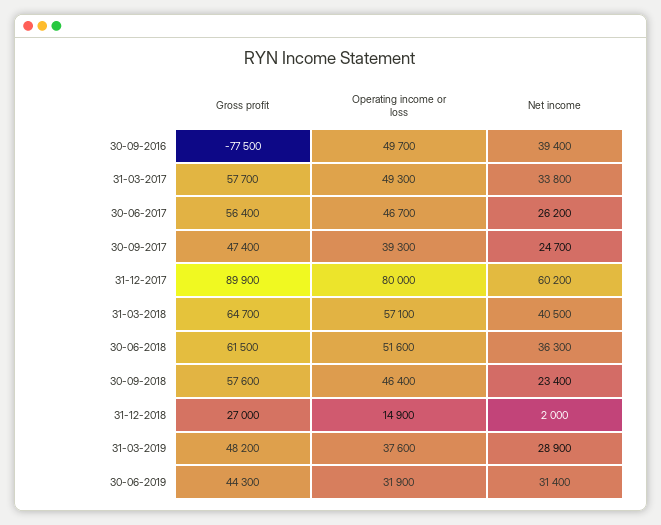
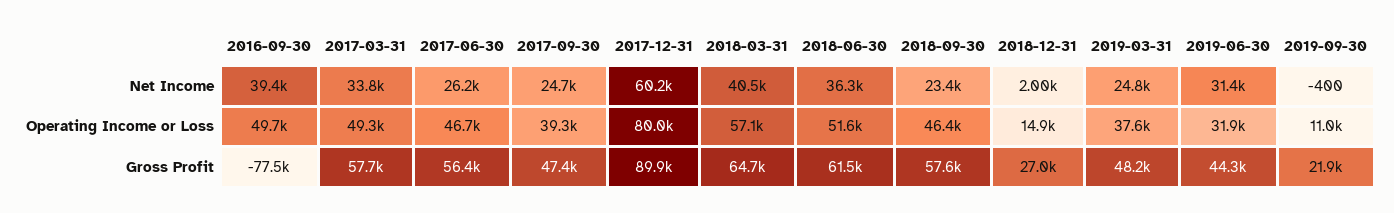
Net income, 31-03-2019: 28900 -> 24800
Net income, 2019-09-30: none -> -400
Operating income or loss, 2019-09-30: none -> 11000
Gross profit, 2019-09-30: none -> 21900

